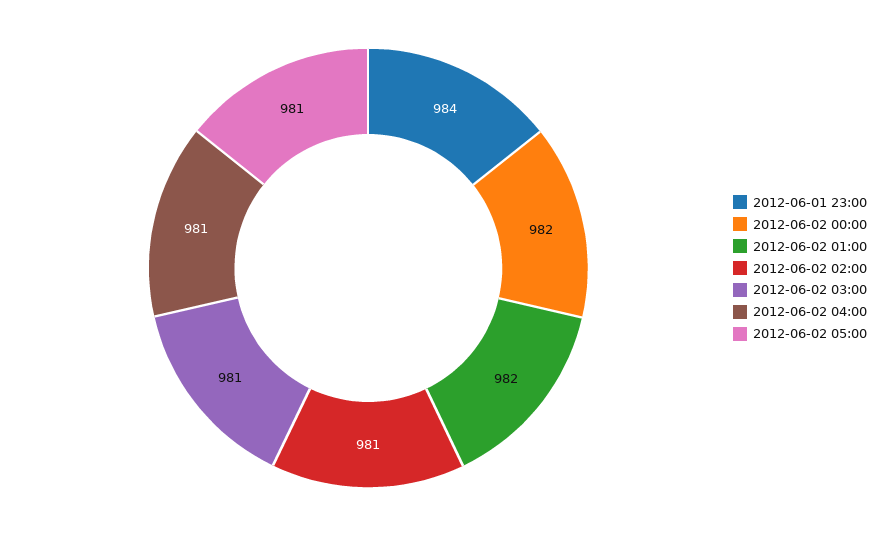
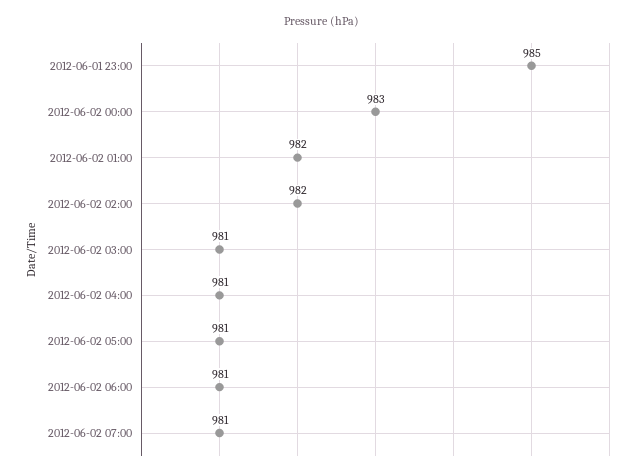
2012-06-01 23:00: 984 -> 985
2012-06-02 00:00: 982 -> 983
2012-06-02 02:00: 981 -> 982
2012-06-02 06:00: none -> 981
2012-06-02 07:00: none -> 981

